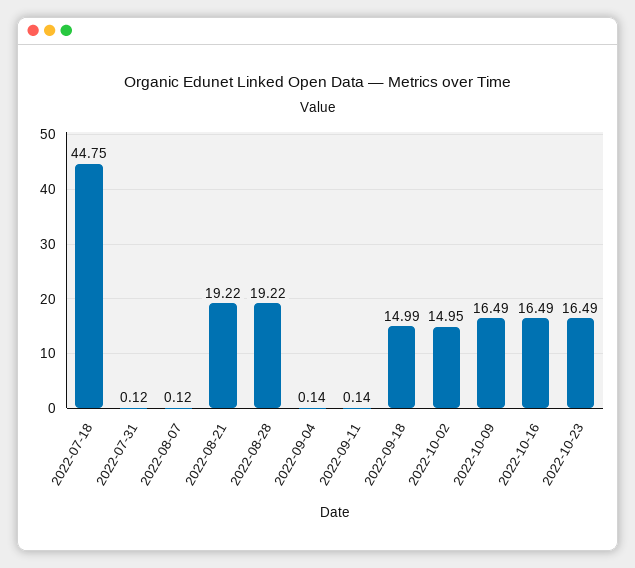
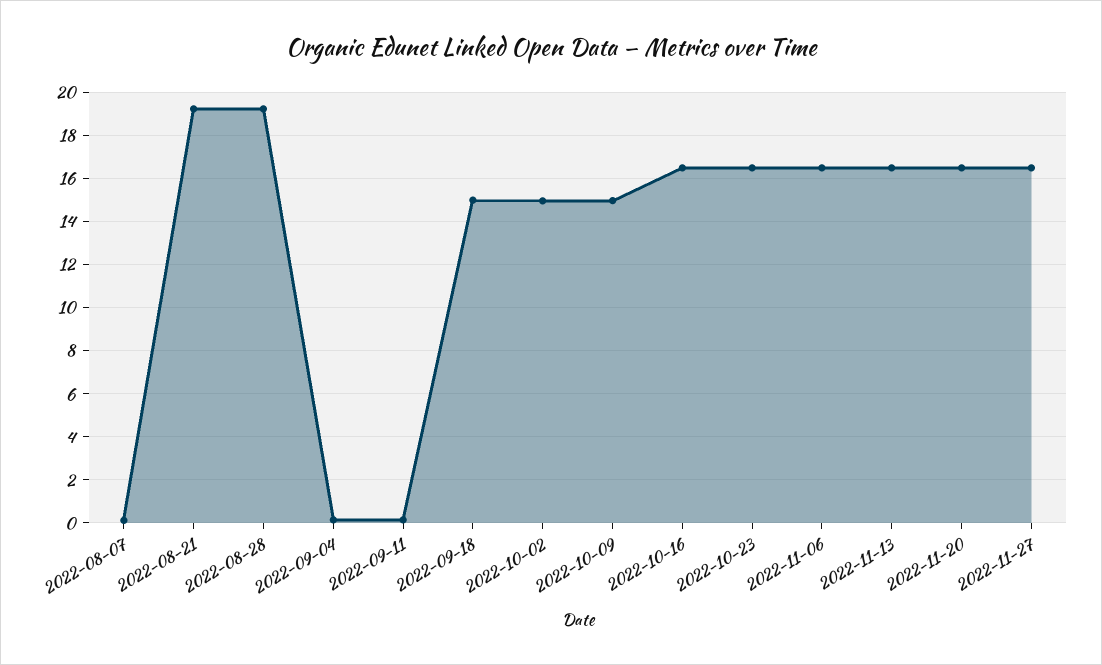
2022-07-18: 44.75 -> none
2022-07-31: 0.12 -> none
2022-10-09: 16.49 -> 15
2022-11-06: none -> 16.5
2022-11-13: none -> 16.5
2022-11-20: none -> 16.5
2022-11-27: none -> 16.5

